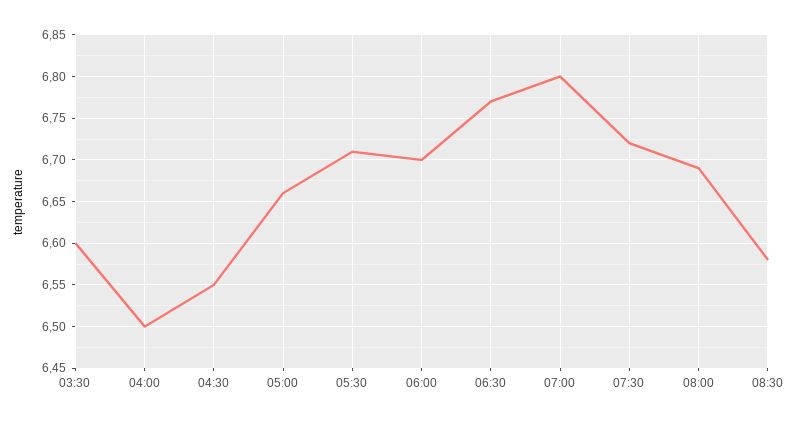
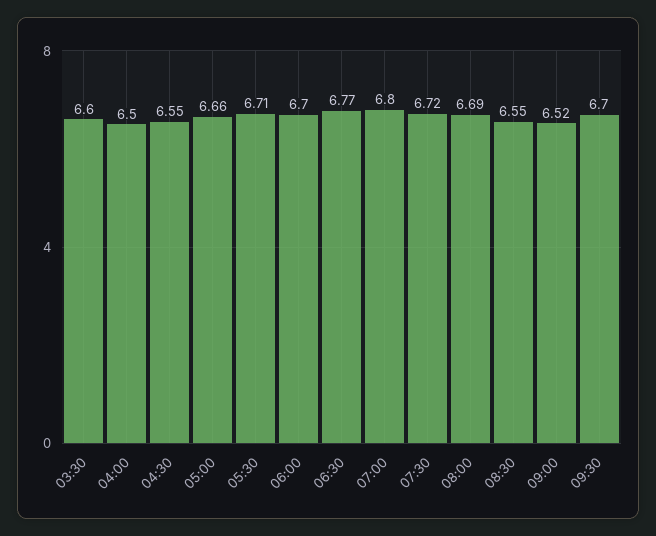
08:30: 6.58 -> 6.55
09:00: none -> 6.52
09:30: none -> 6.7

